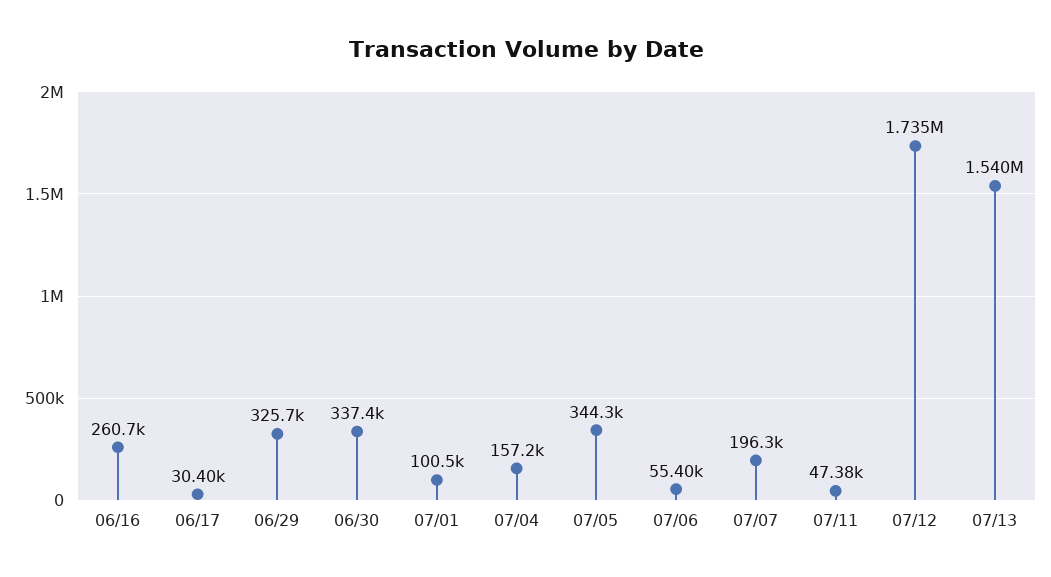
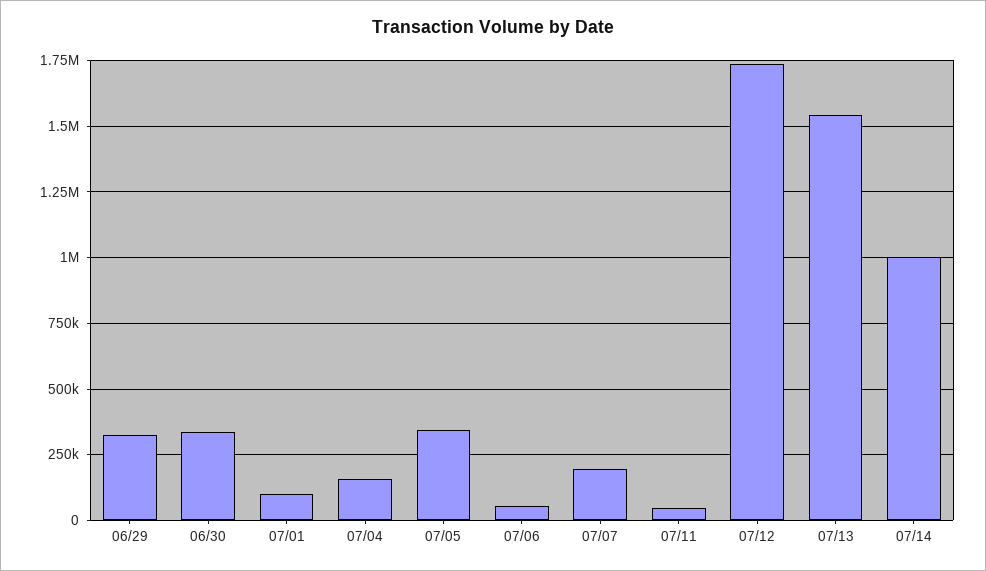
06/16: 260700 -> none
06/17: 30400 -> none
07/14: none -> 1000000

